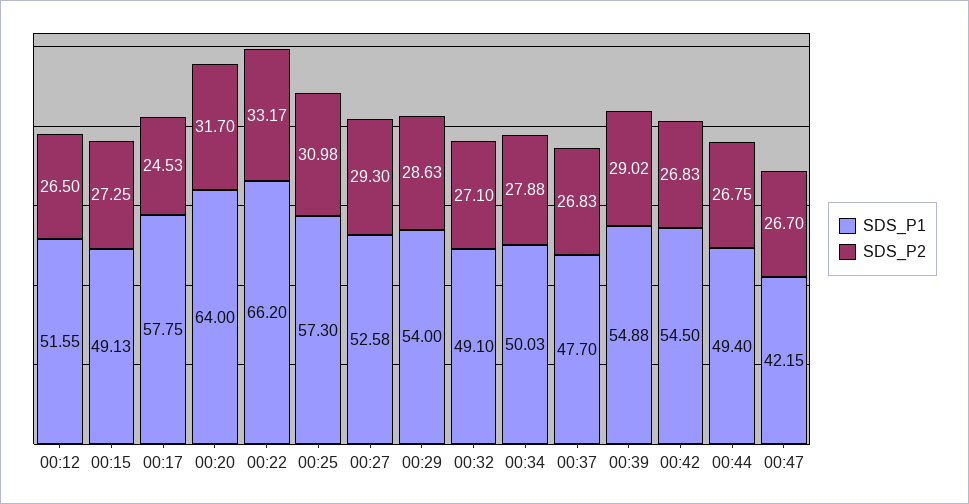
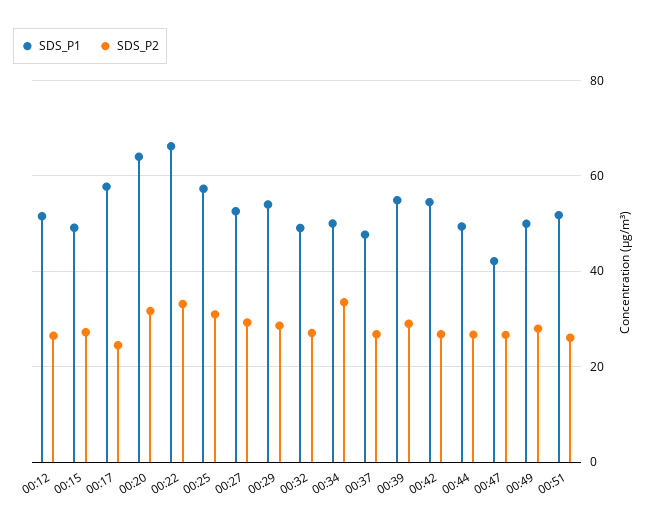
SDS_P2, 00:34: 27.88 -> 34
SDS_P1, 00:49: none -> 50
SDS_P2, 00:49: none -> 28
SDS_P1, 00:51: none -> 52
SDS_P2, 00:51: none -> 26

